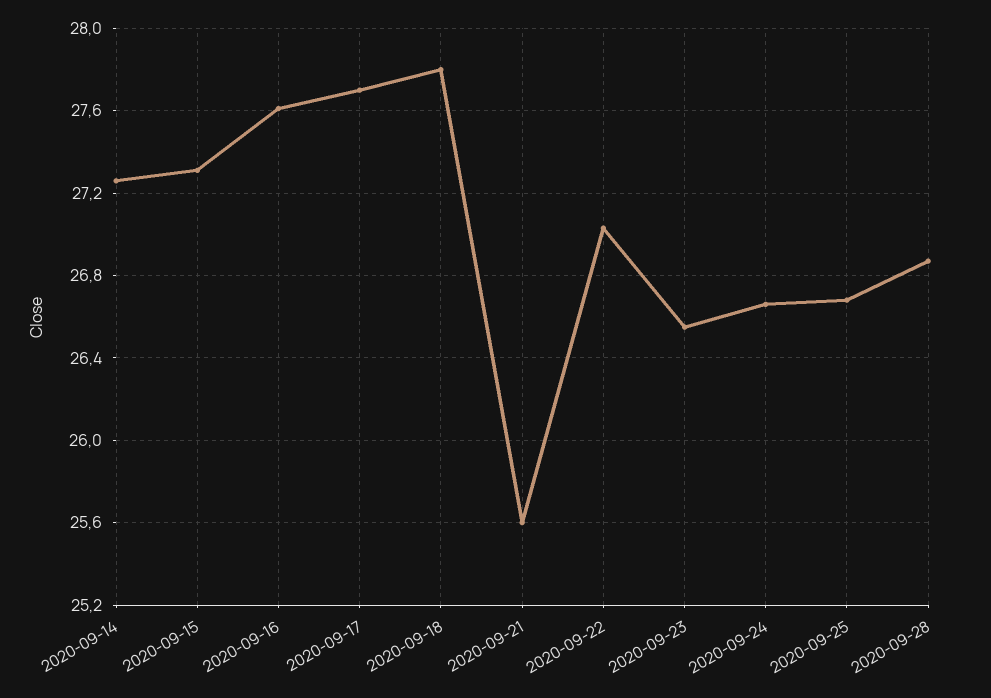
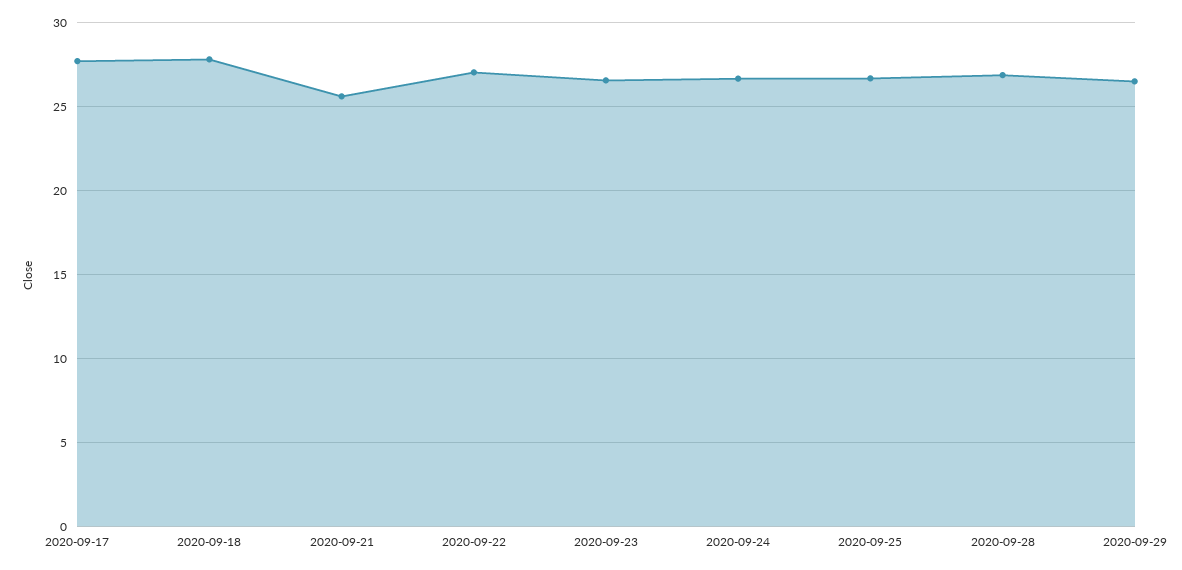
2020-09-14: 27.25 -> none
2020-09-15: 27.3 -> none
2020-09-16: 27.6 -> none
2020-09-29: none -> 26.5

